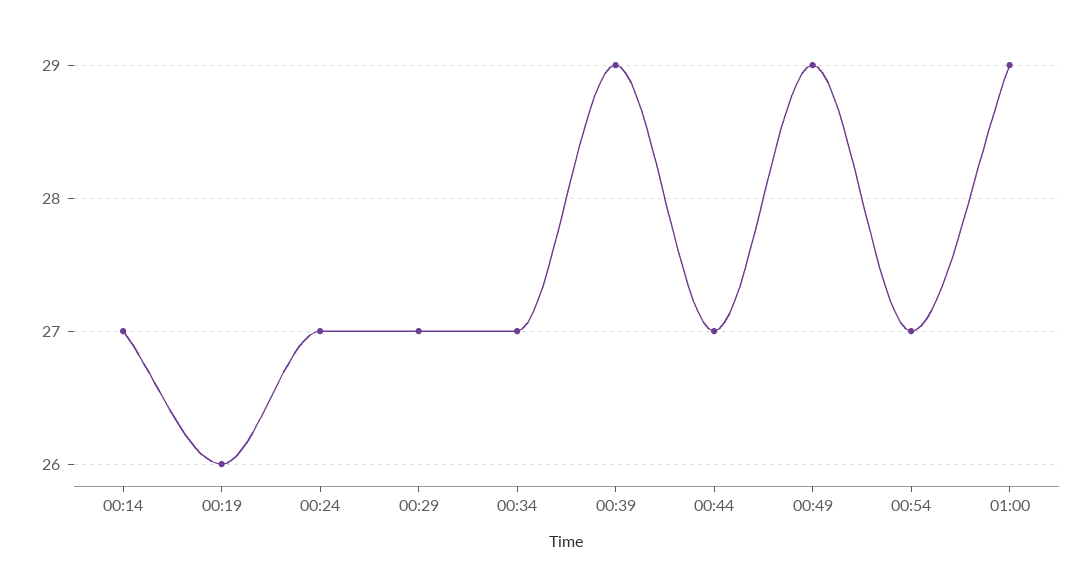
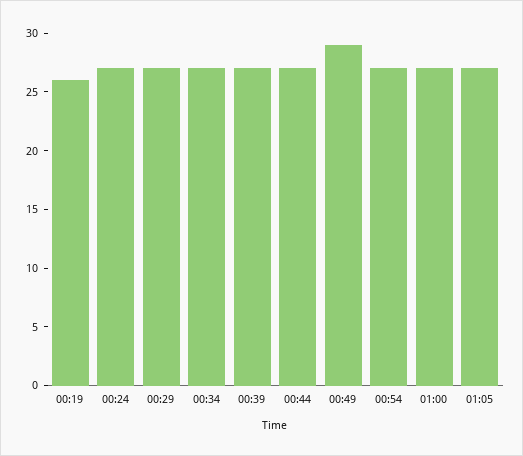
00:14: 27 -> none
00:39: 29 -> 27
01:00: 29 -> 27
01:05: none -> 27

